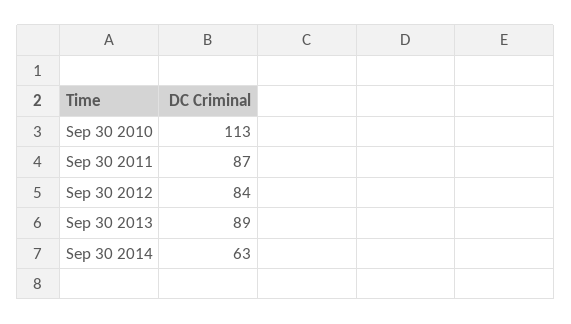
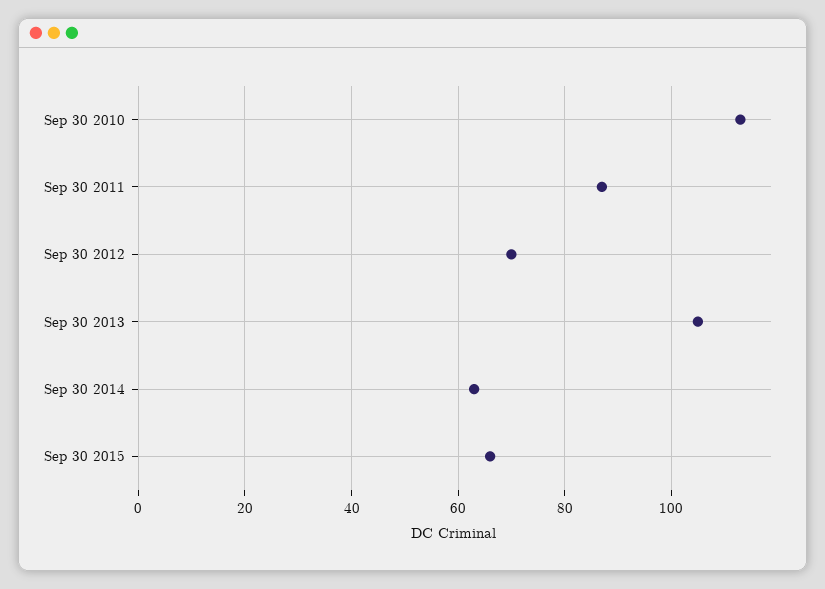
Sep 30 2012: 84 -> 70
Sep 30 2013: 89 -> 105
Sep 30 2015: none -> 65

